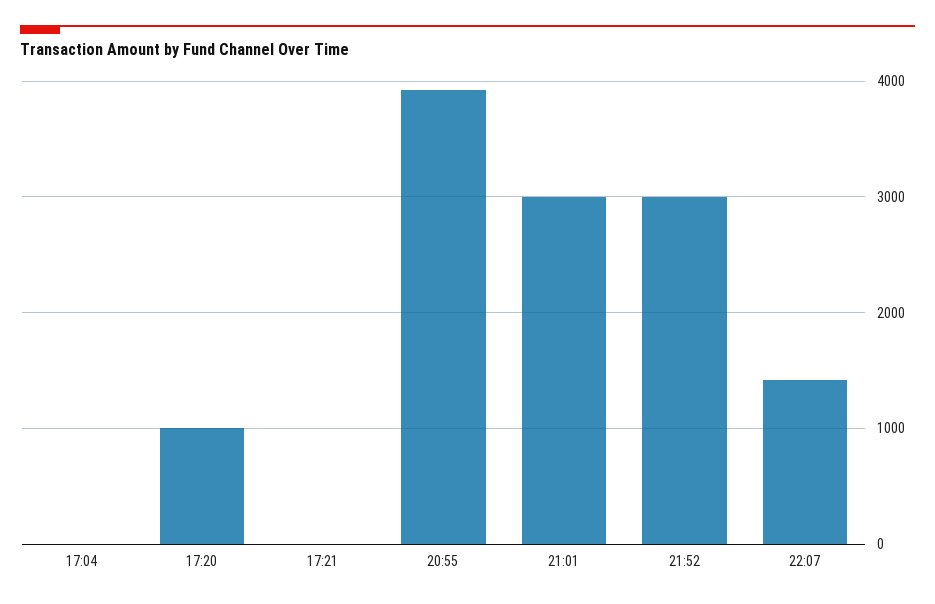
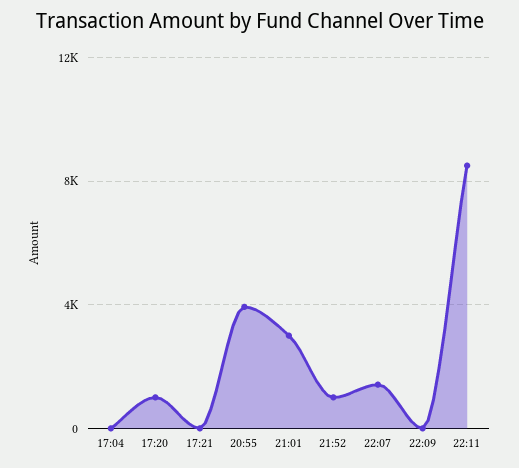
21:52: 3000 -> 1000
22:09: none -> 0
22:11: none -> 8500

